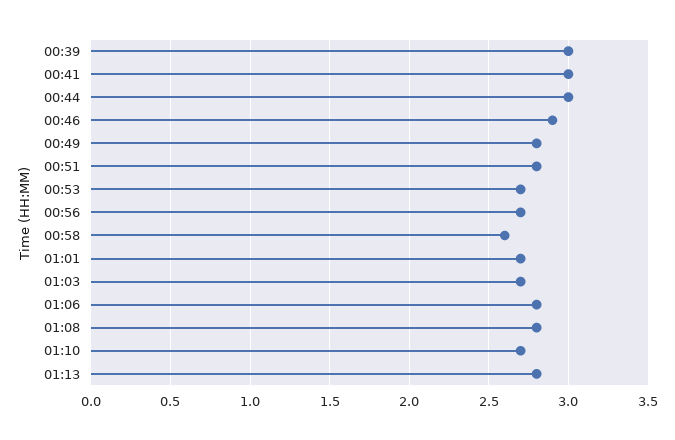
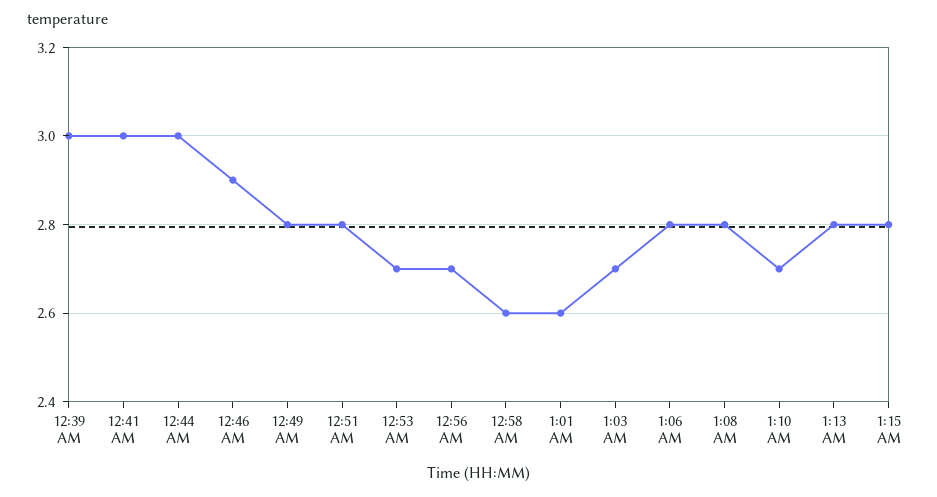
01:01: 2.7 -> 2.6
1:15 AM: none -> 2.8

